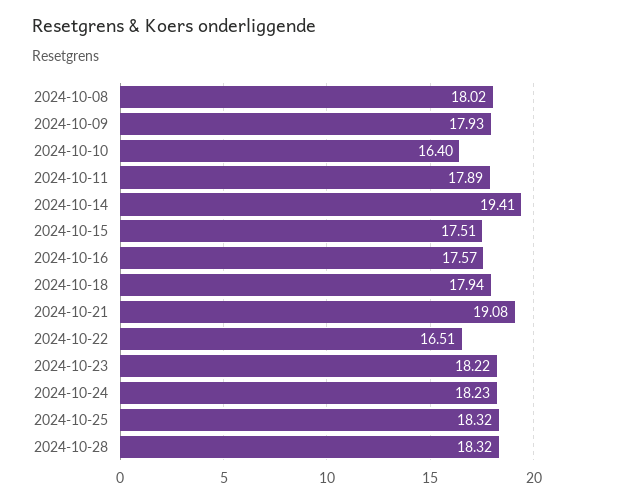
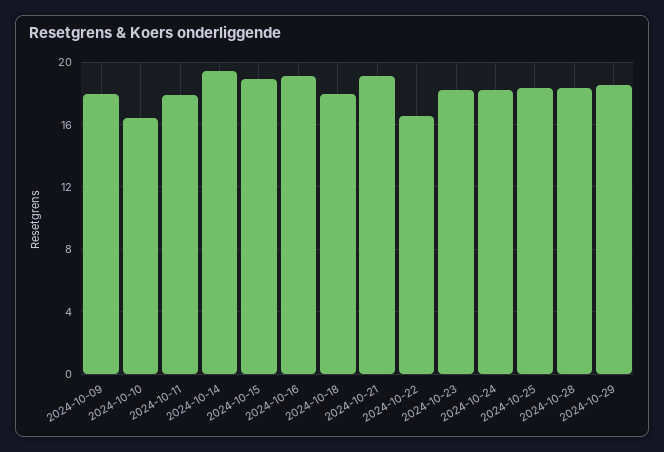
2024-10-08: 18.02 -> none
2024-10-15: 17.51 -> 19
2024-10-16: 17.57 -> 19
2024-10-29: none -> 18.5

